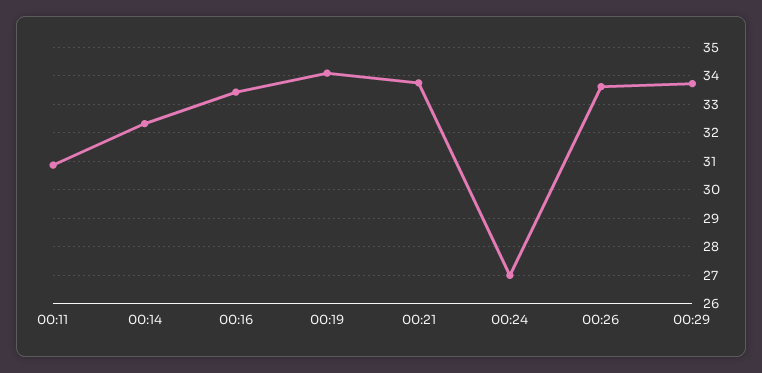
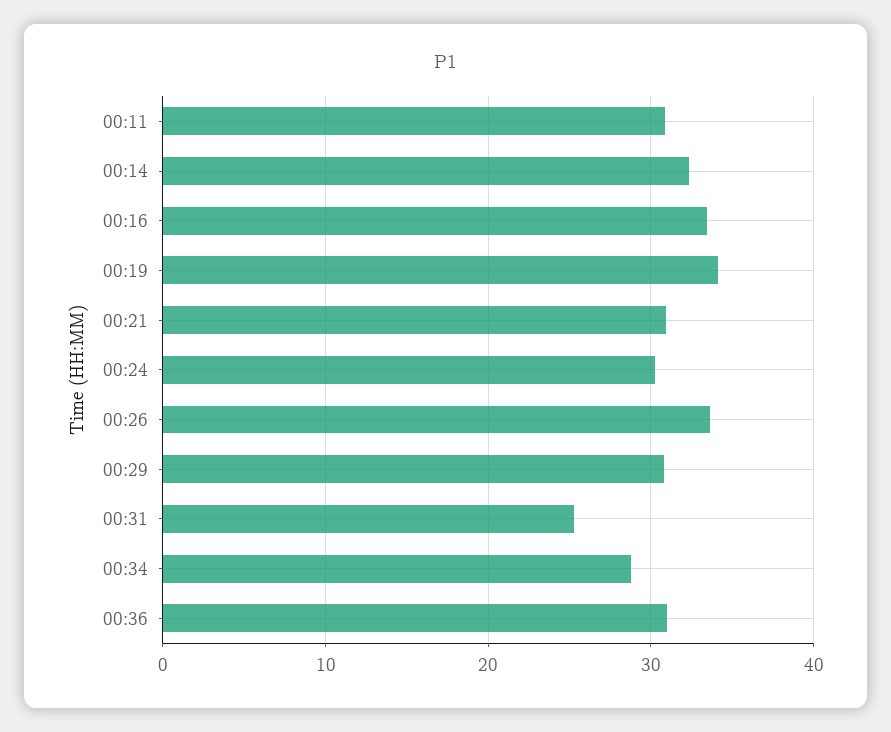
00:21: 33.75 -> 31
00:24: 27 -> 30
00:29: 33.75 -> 31
00:31: none -> 25
00:34: none -> 29
00:36: none -> 31

